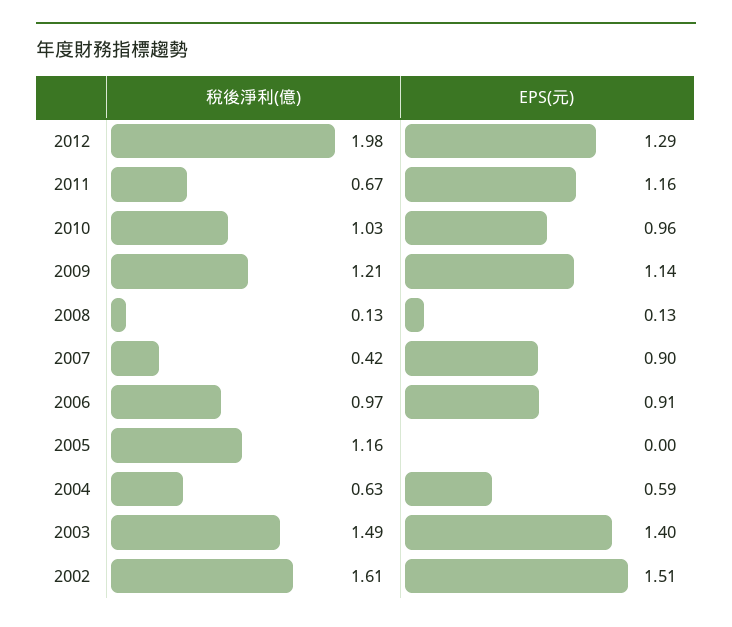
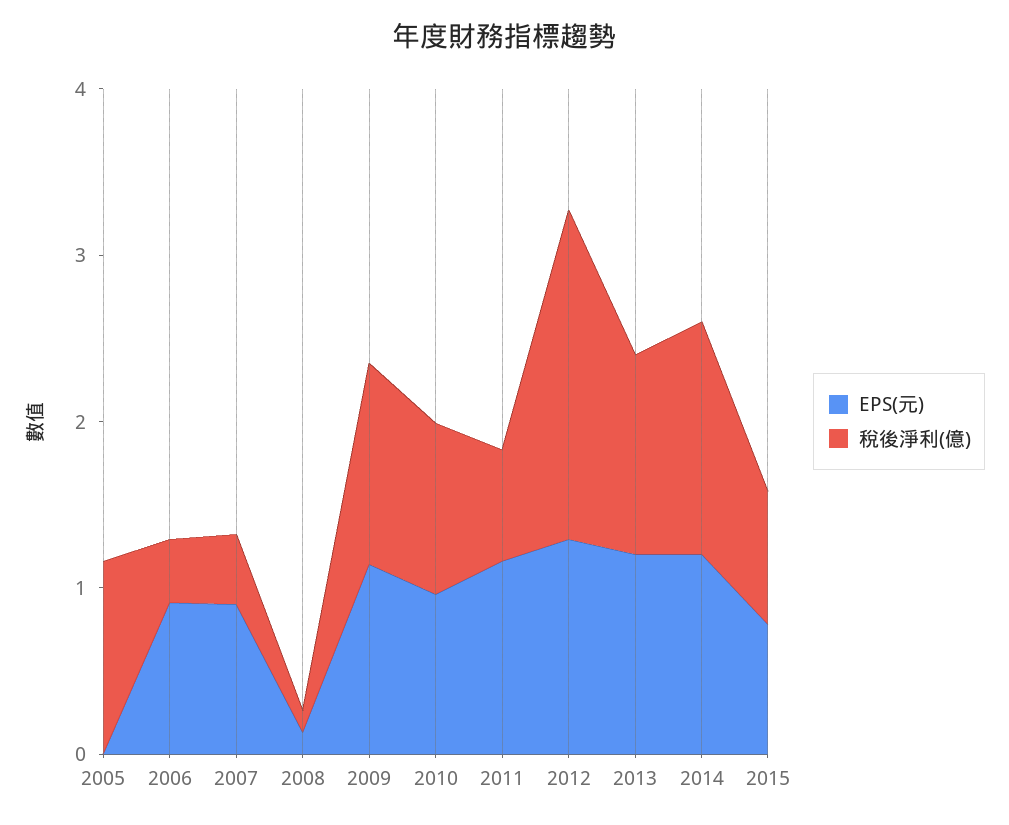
稅後淨利(億), 2006: 0.97 -> 0.4
稅後淨利(億), 2004: 0.63 -> none
EPS(元), 2004: 0.59 -> none
稅後淨利(億), 2003: 1.49 -> none
EPS(元), 2003: 1.4 -> none
稅後淨利(億), 2002: 1.61 -> none
EPS(元), 2002: 1.51 -> none
EPS(元), 2013: none -> 1.2
稅後淨利(億), 2013: none -> 1.2
EPS(元), 2014: none -> 1.2
稅後淨利(億), 2014: none -> 1.4
EPS(元), 2015: none -> 0.8
稅後淨利(億), 2015: none -> 0.8

